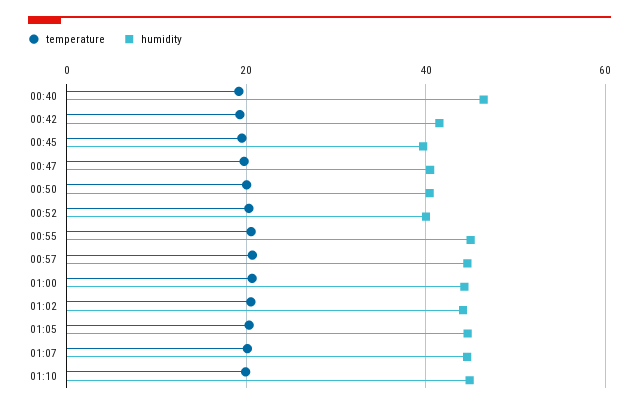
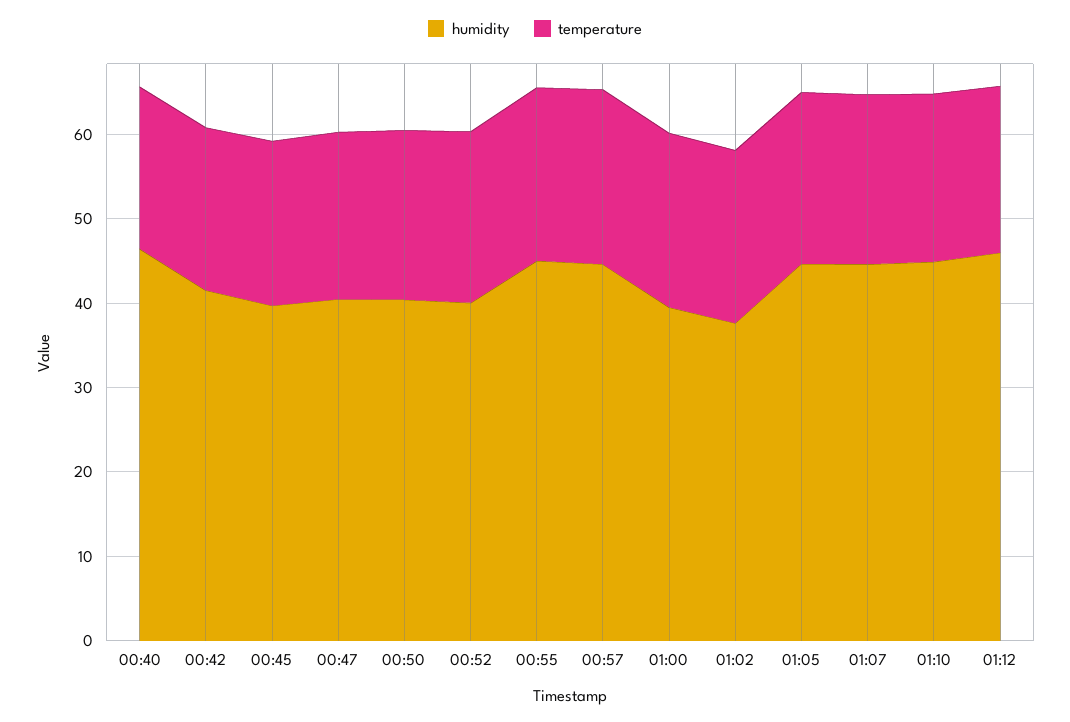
humidity, 01:00: 44 -> 40
humidity, 01:02: 44 -> 38
humidity, 01:12: none -> 46
temperature, 01:12: none -> 20

